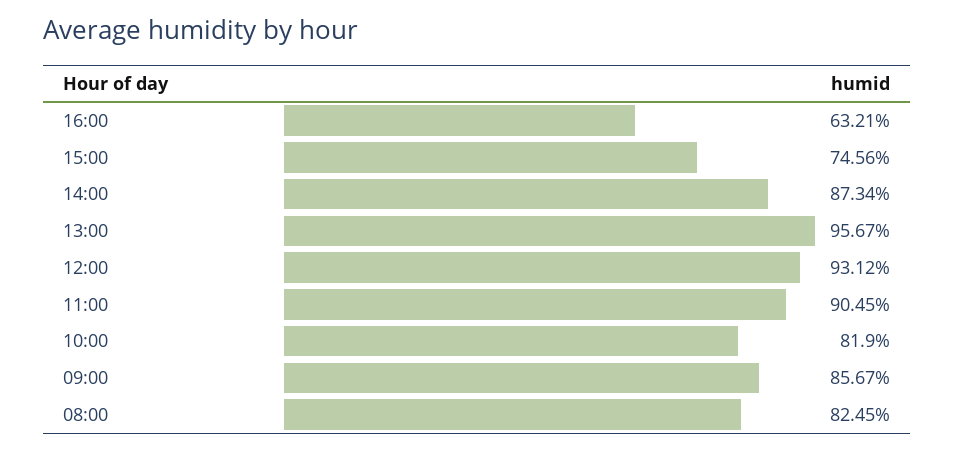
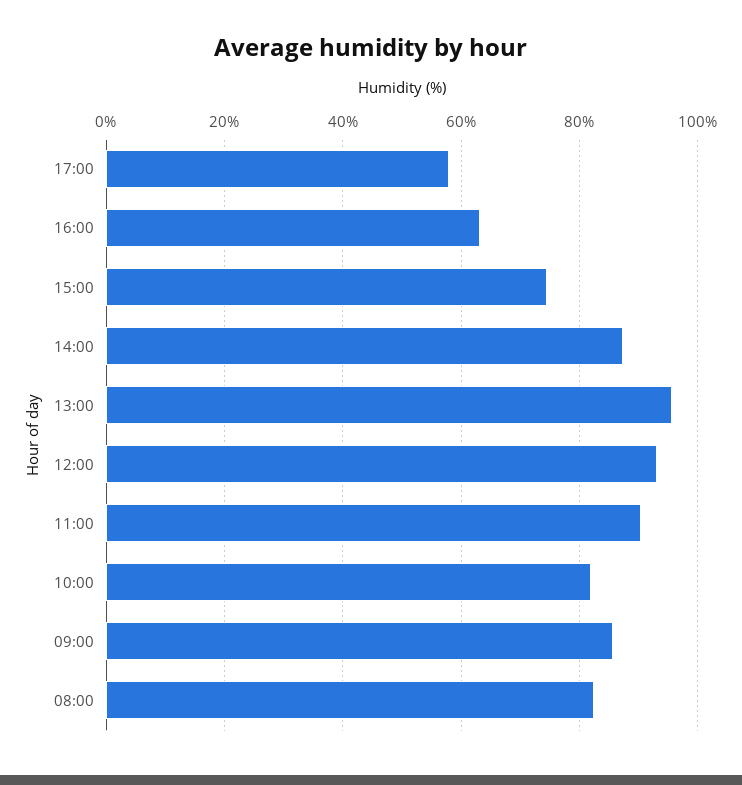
17:00: none -> 58

